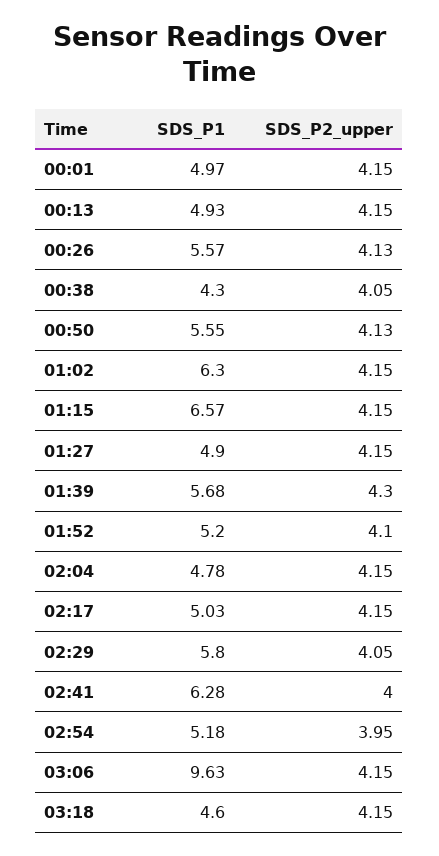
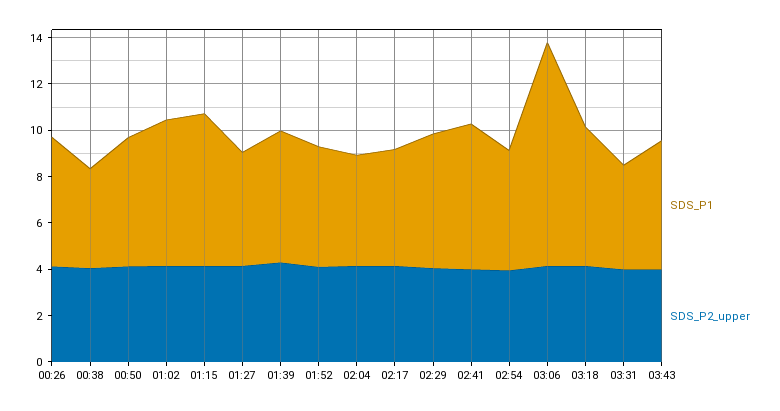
SDS_P1, 00:01: 4.97 -> none
SDS_P2_upper, 00:01: 4.15 -> none
SDS_P1, 00:13: 4.93 -> none
SDS_P2_upper, 00:13: 4.15 -> none
SDS_P1, 03:18: 4.6 -> 6
SDS_P1, 03:31: none -> 4.5
SDS_P2_upper, 03:31: none -> 4
SDS_P1, 03:43: none -> 5.5
SDS_P2_upper, 03:43: none -> 4

